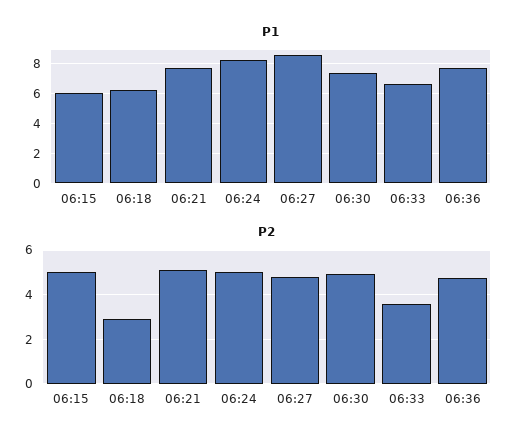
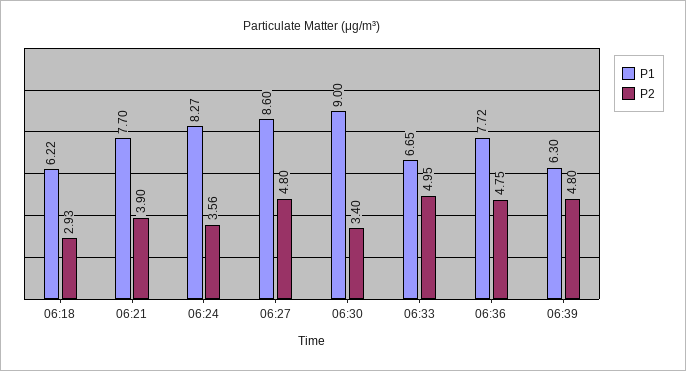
P1, 06:15: 6 -> none
P1, 06:30: 7.5 -> 9
P2, 06:15: 5 -> none
P2, 06:21: 5 -> 3.9
P2, 06:24: 5 -> 3.56
P2, 06:30: 5 -> 3.4
P2, 06:33: 3.5 -> 4.95
P1, 06:39: none -> 6.3
P2, 06:39: none -> 4.8

